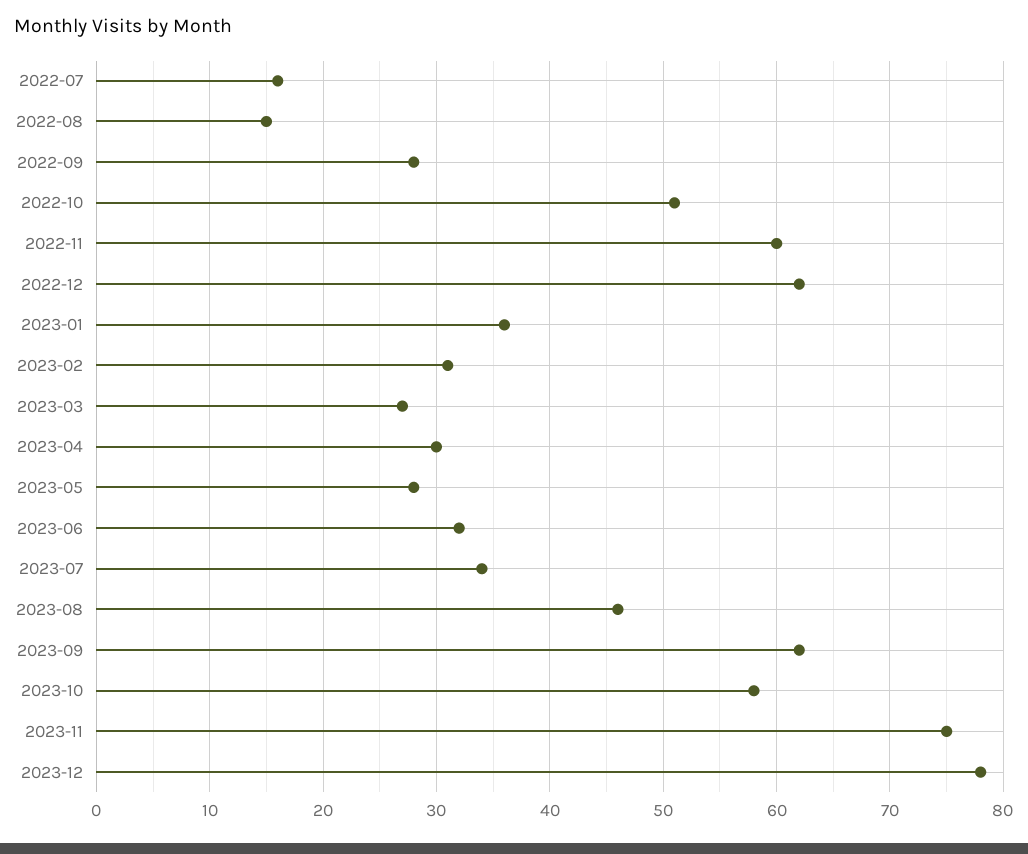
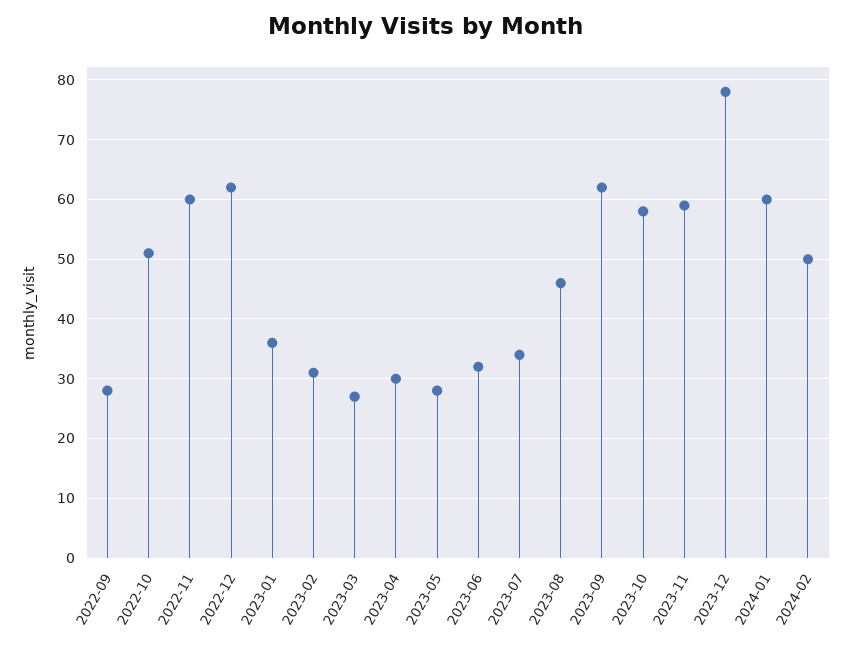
2022-07: 16 -> none
2022-08: 15 -> none
2023-11: 75 -> 60
2024-01: none -> 60
2024-02: none -> 50

